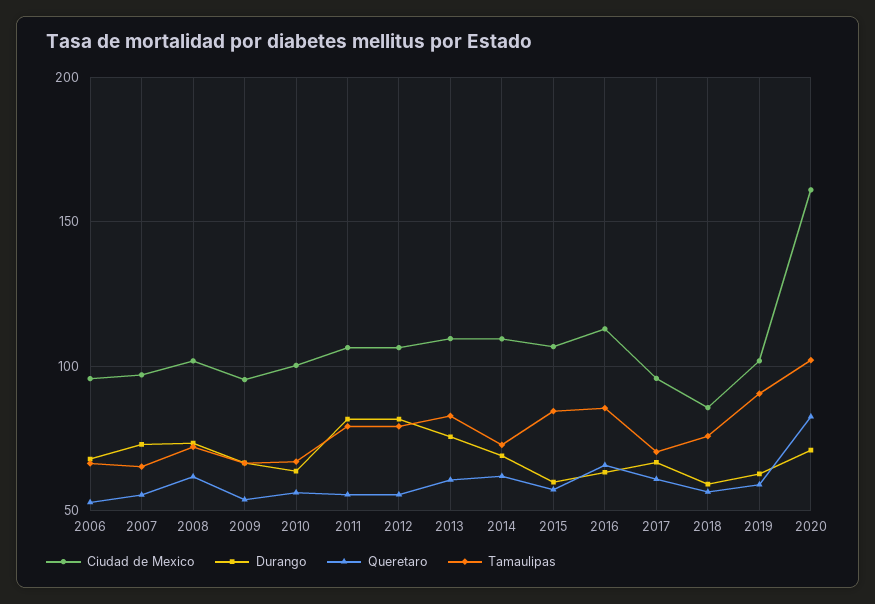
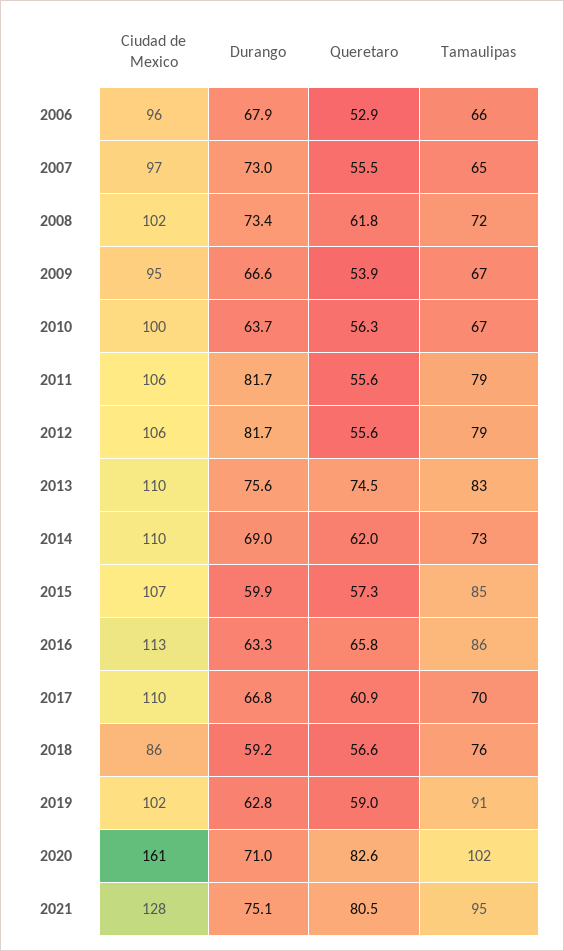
Queretaro, 2013: 60 -> 74.5
Ciudad de Mexico, 2017: 95 -> 110
Ciudad de Mexico, 2021: none -> 128
Durango, 2021: none -> 75.1
Queretaro, 2021: none -> 80.5
Tamaulipas, 2021: none -> 95

